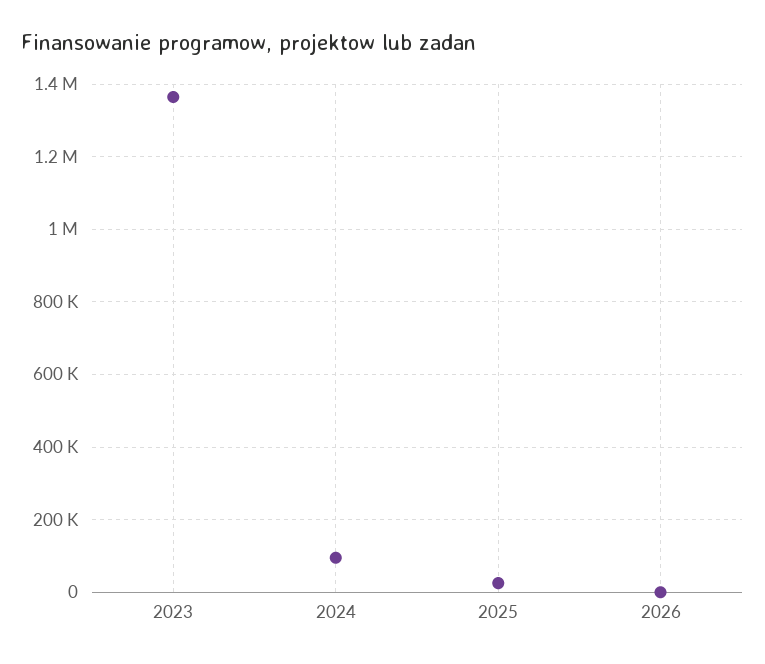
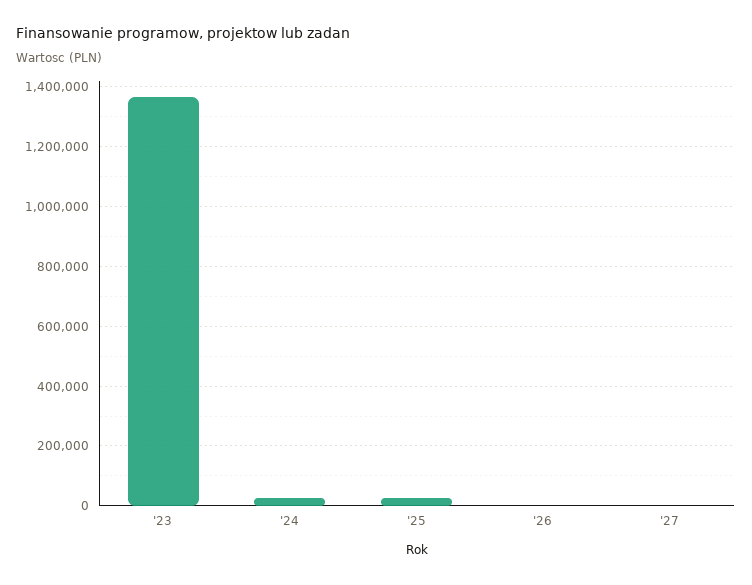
2024: 100000 -> 25000
'27: none -> 0

